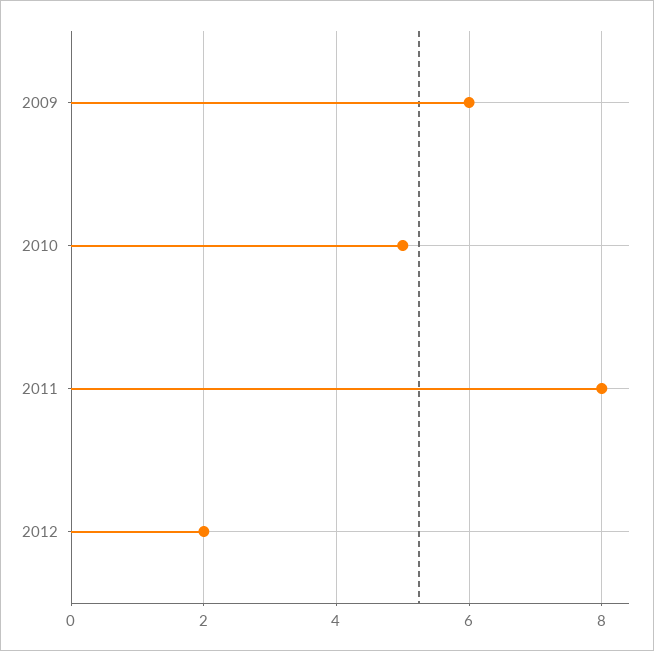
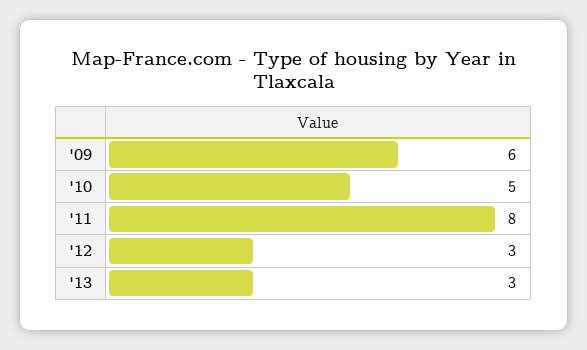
2012: 2 -> 3
'13: none -> 3

